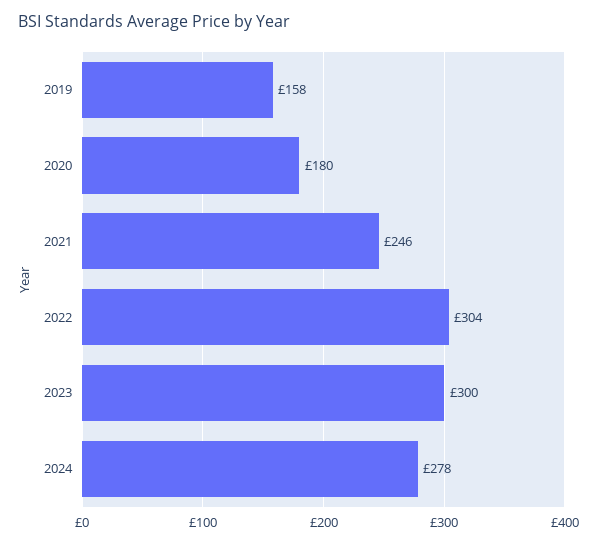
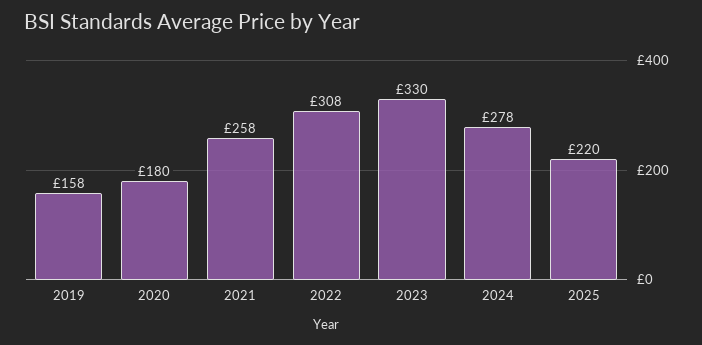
2021: 246 -> 258
2022: 304 -> 308
2023: 300 -> 330
2025: none -> 220

